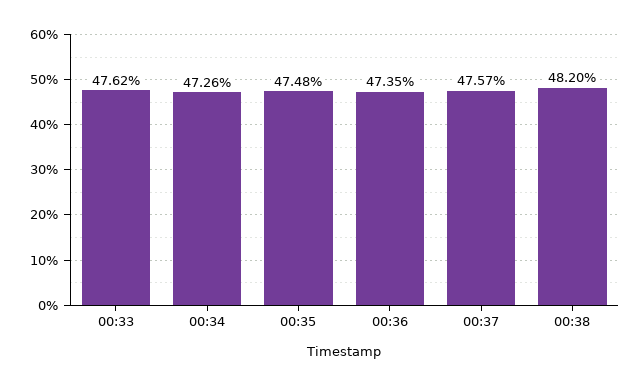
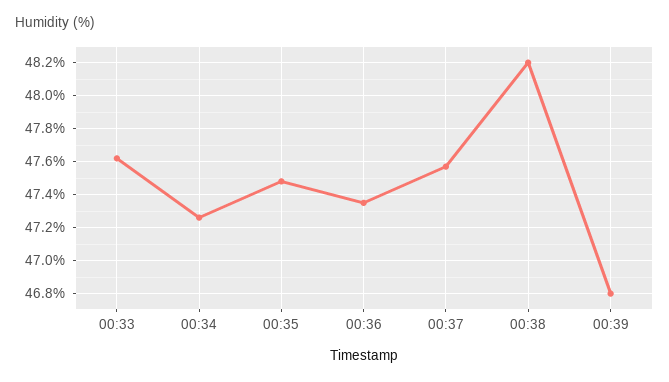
00:39: none -> 46.8

